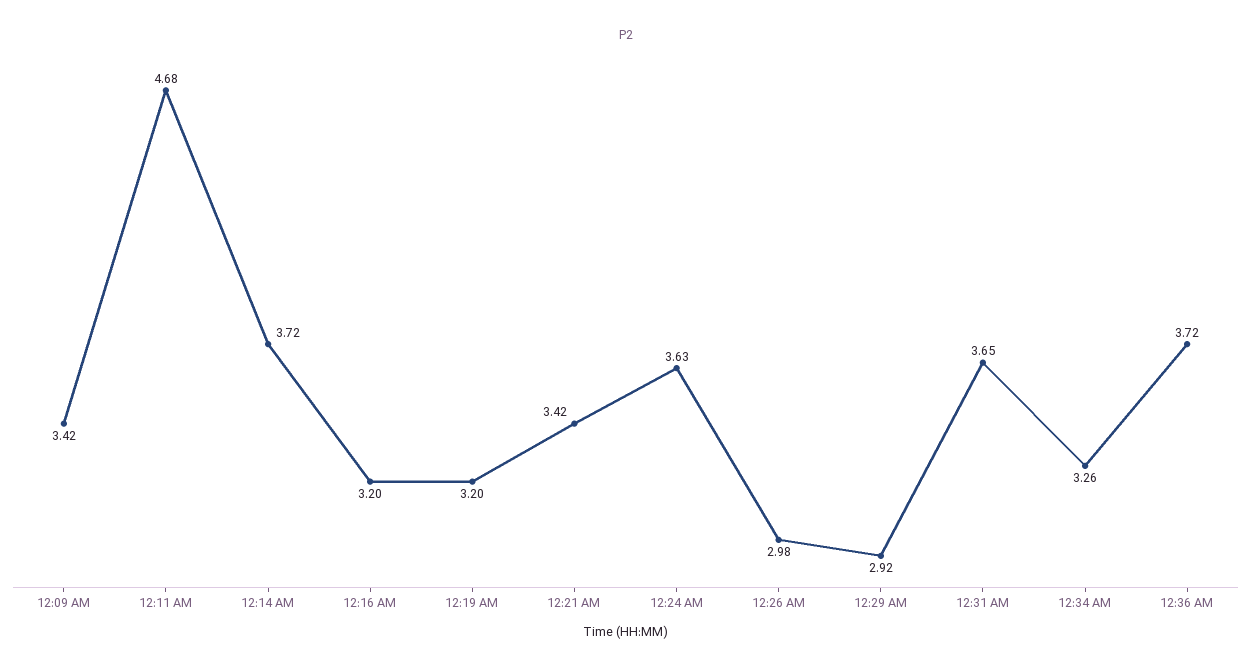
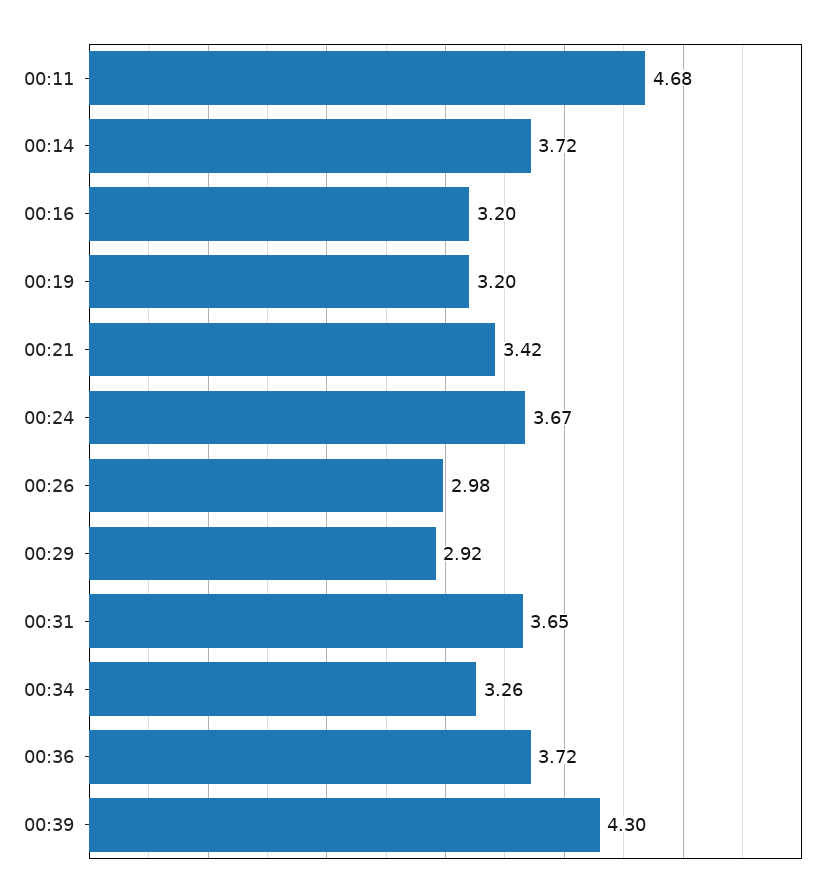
12:09 AM: 3.42 -> none
12:24 AM: 3.63 -> 3.67
00:39: none -> 4.3

